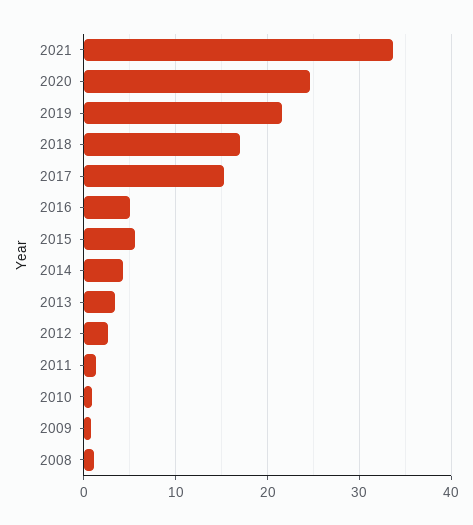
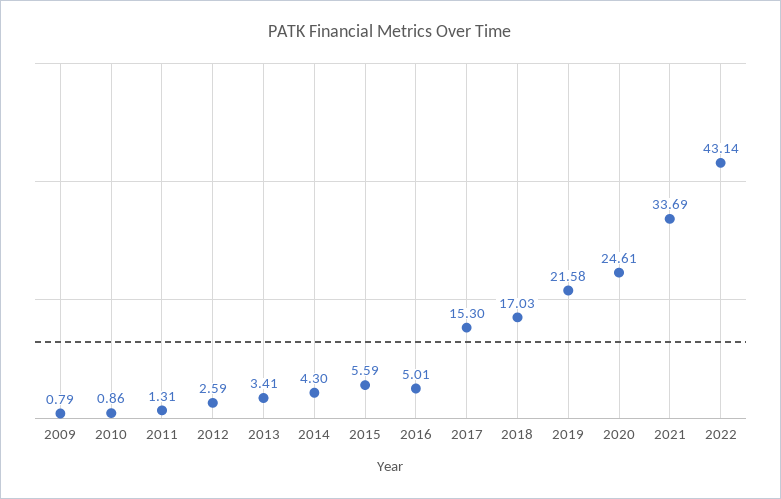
2008: 1 -> none
2022: none -> 43.14

